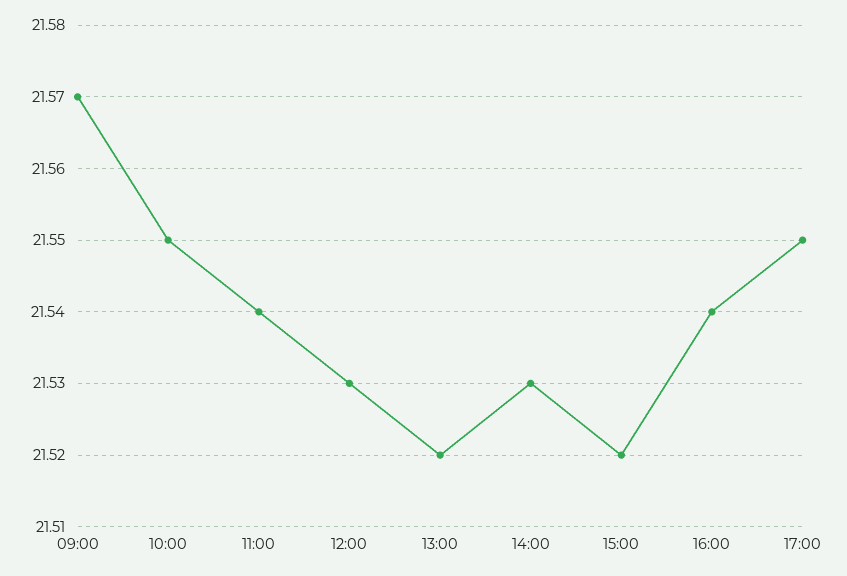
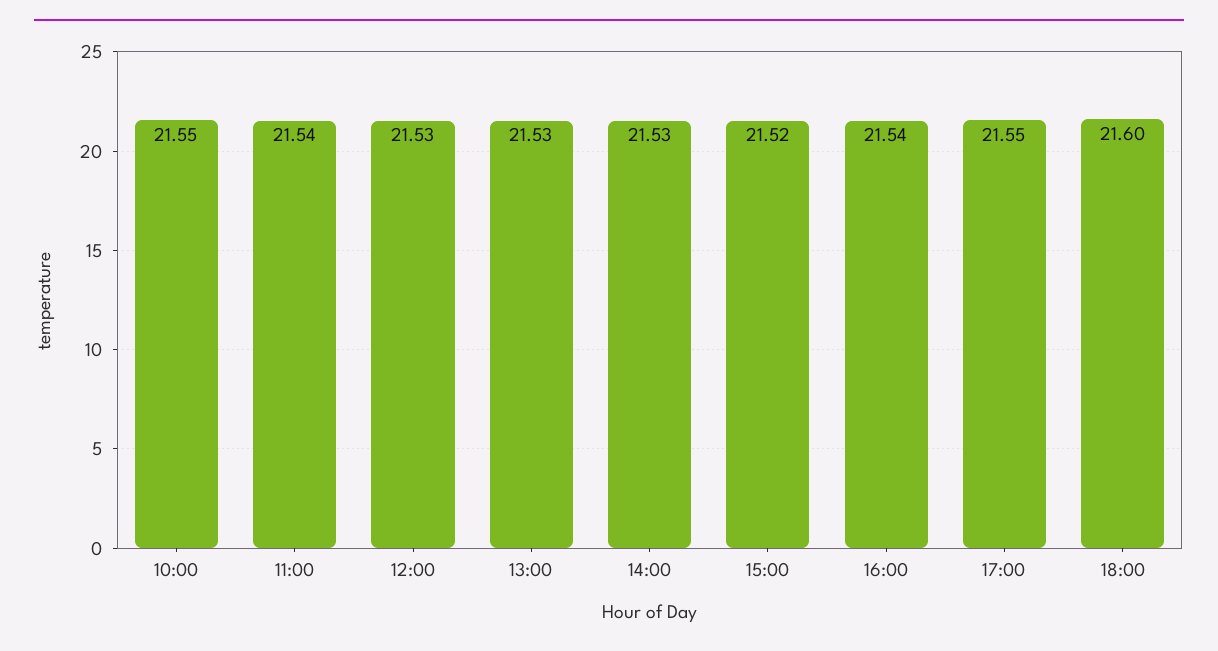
09:00: 21.57 -> none
13:00: 21.52 -> 21.53
18:00: none -> 21.6

